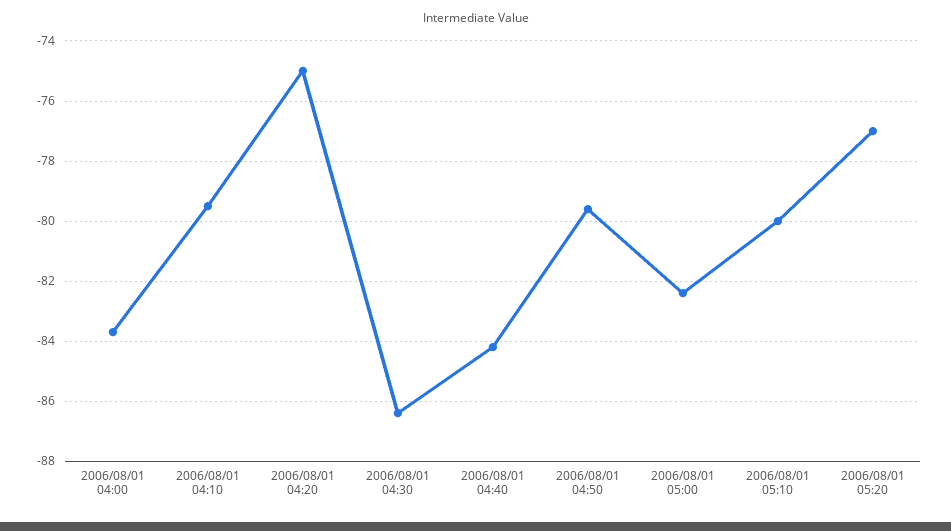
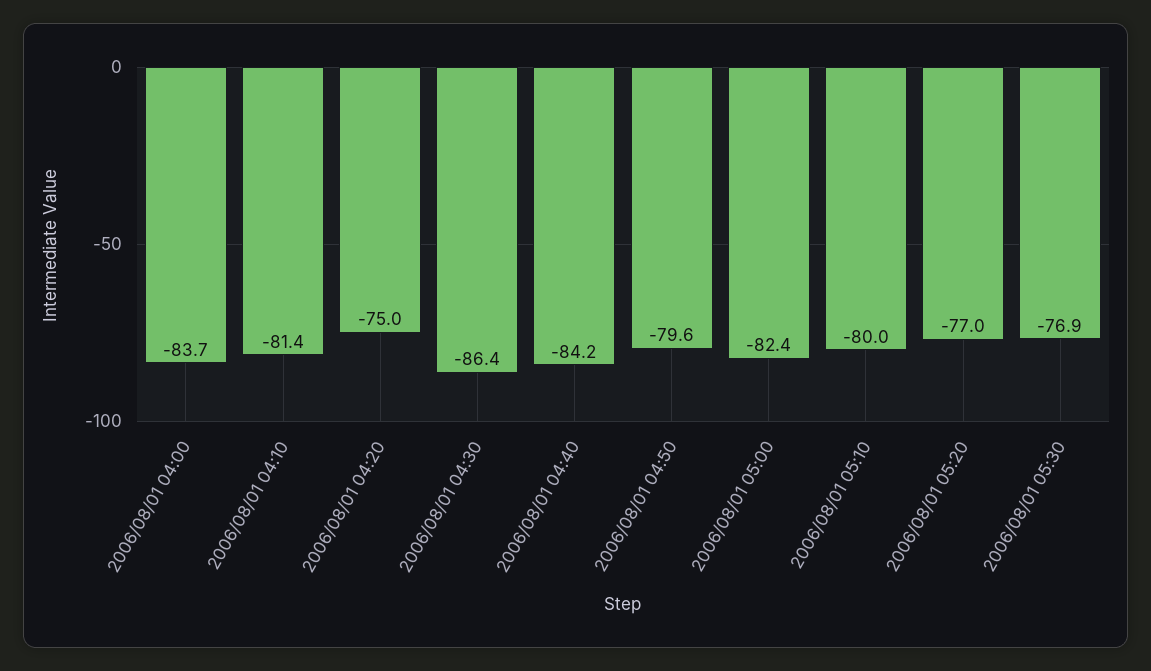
2006/08/01 04:10: -79.5 -> -81.4
2006/08/01 05:30: none -> -76.9

